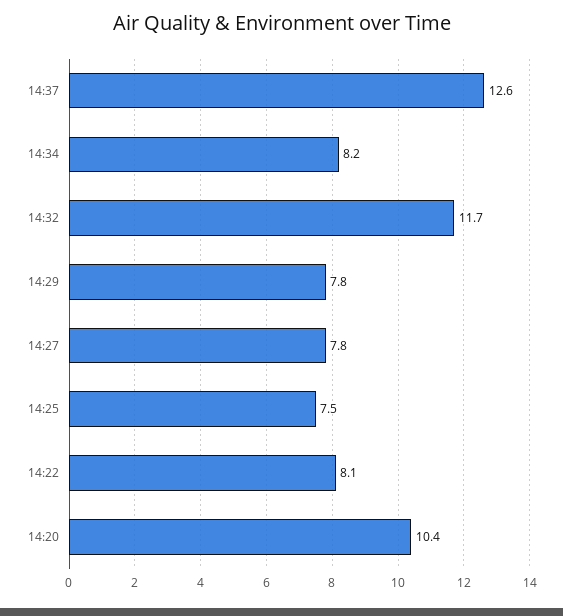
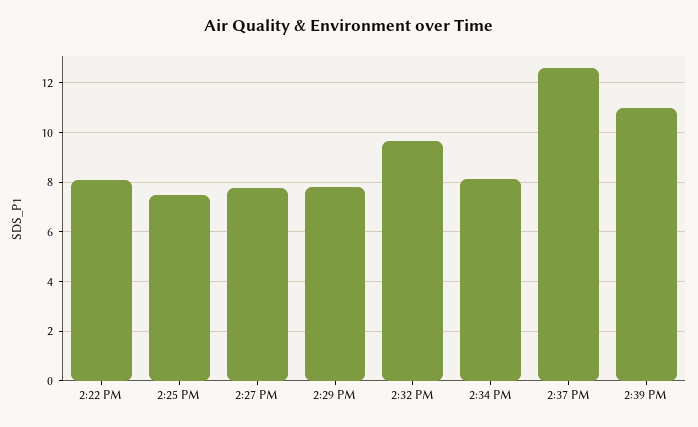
14:32: 11.7 -> 9.75
14:20: 10.4 -> none
2:39 PM: none -> 11

